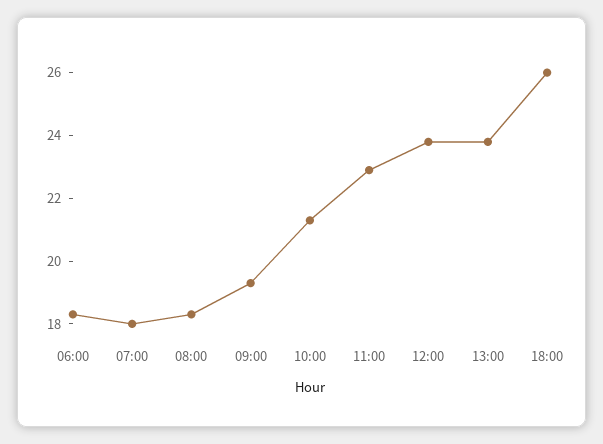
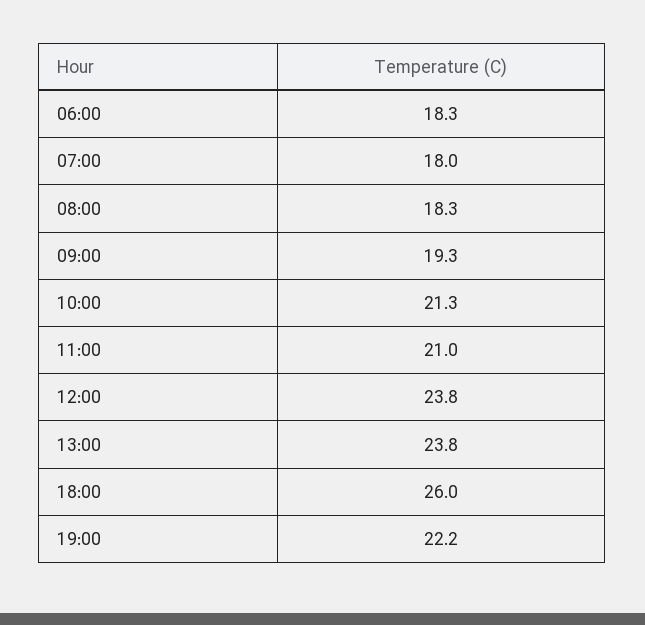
11:00: 23 -> 21
19:00: none -> 22.2

